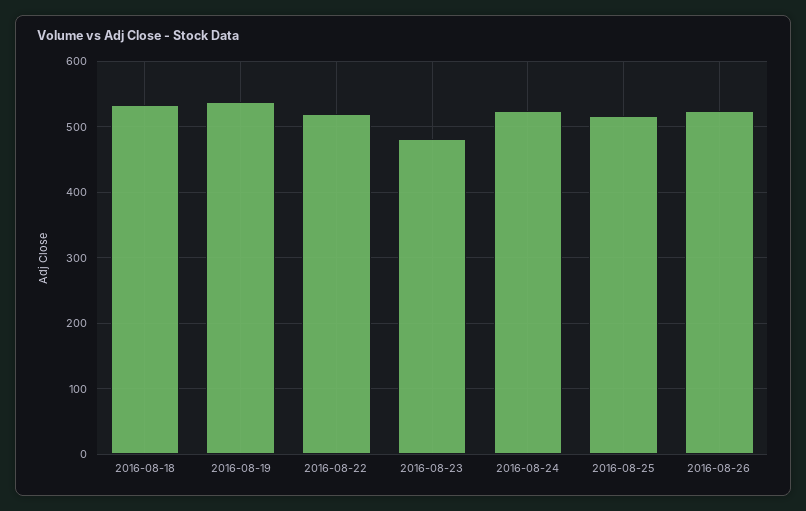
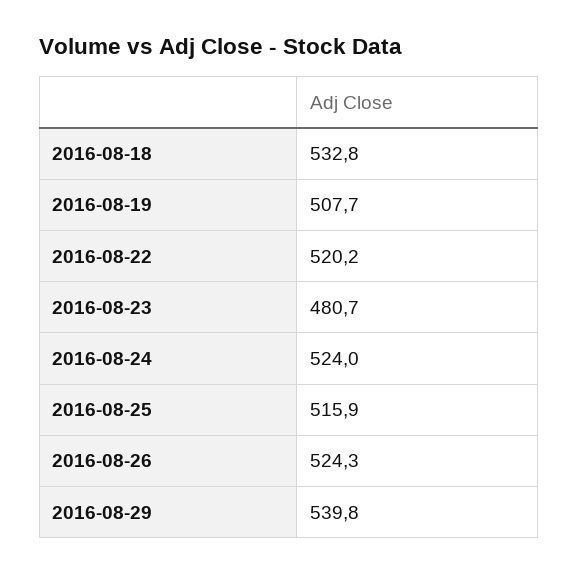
2016-08-19: 540 -> 507.7
2016-08-29: none -> 539.8

